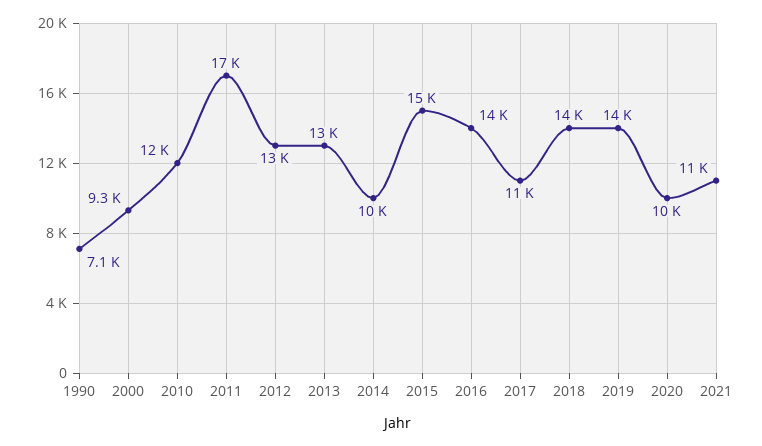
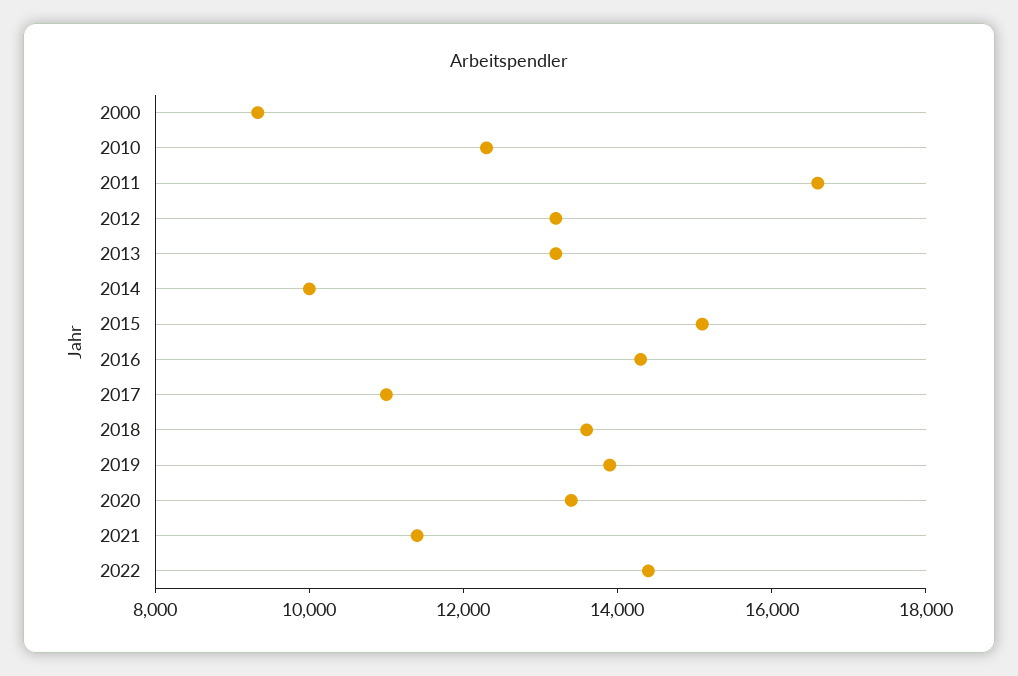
1990: 7100 -> none
2020: 10000 -> 13500
2022: none -> 14500

